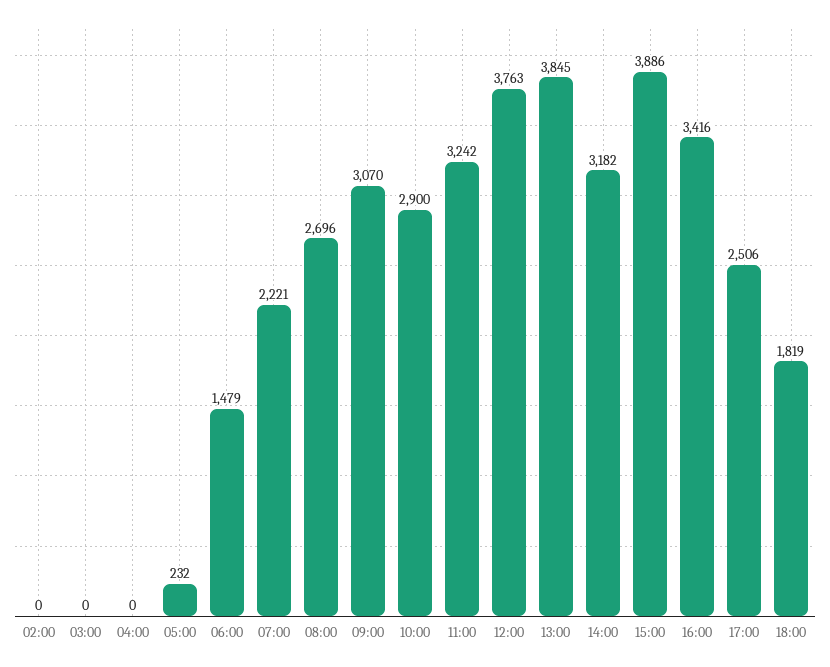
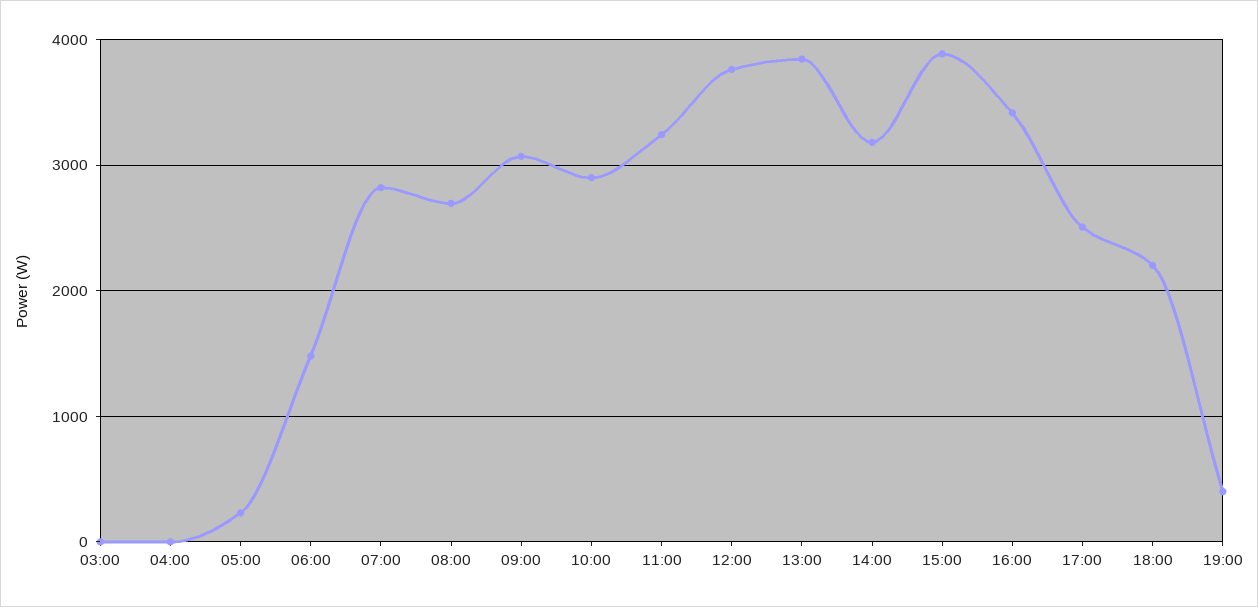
02:00: 0 -> none
07:00: 2221 -> 2800
18:00: 1819 -> 2200
19:00: none -> 400

